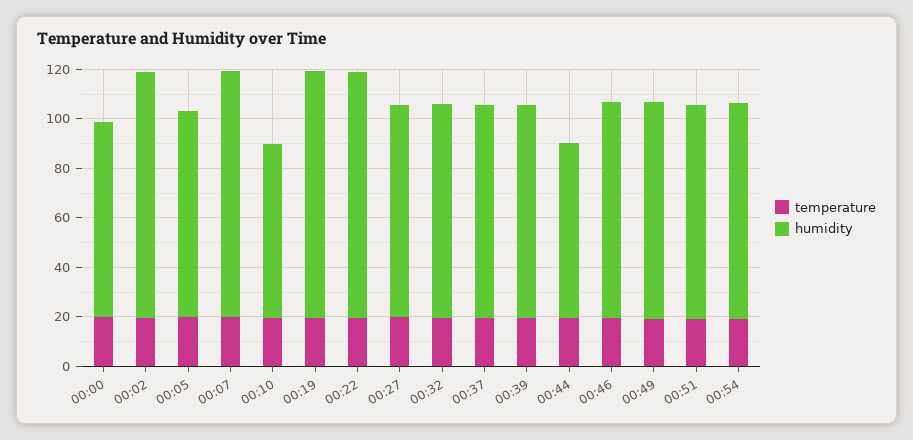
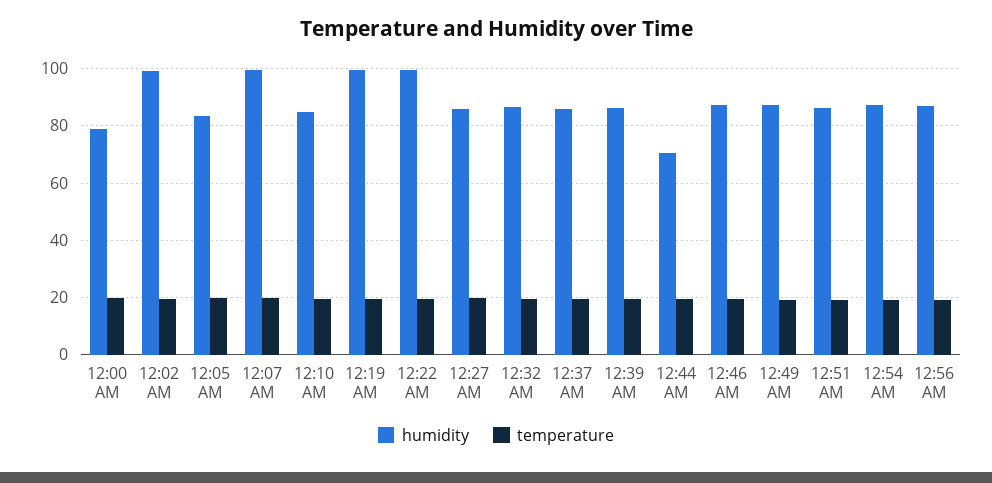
humidity, 00:10: 70 -> 85
humidity, 12:56 AM: none -> 87.5
temperature, 12:56 AM: none -> 20

